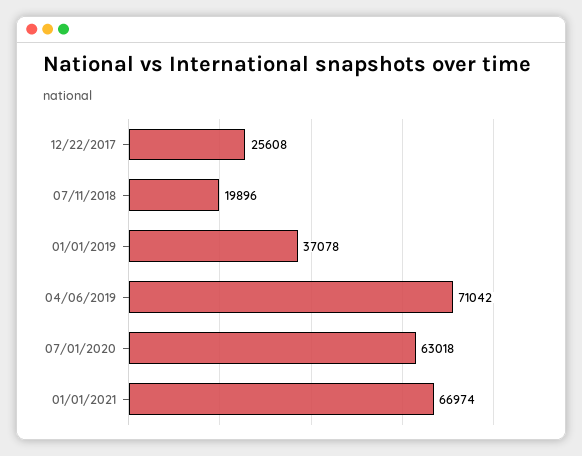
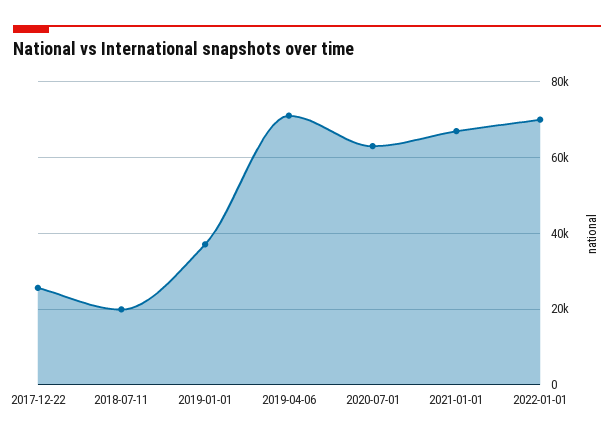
2022-01-01: none -> 70000

